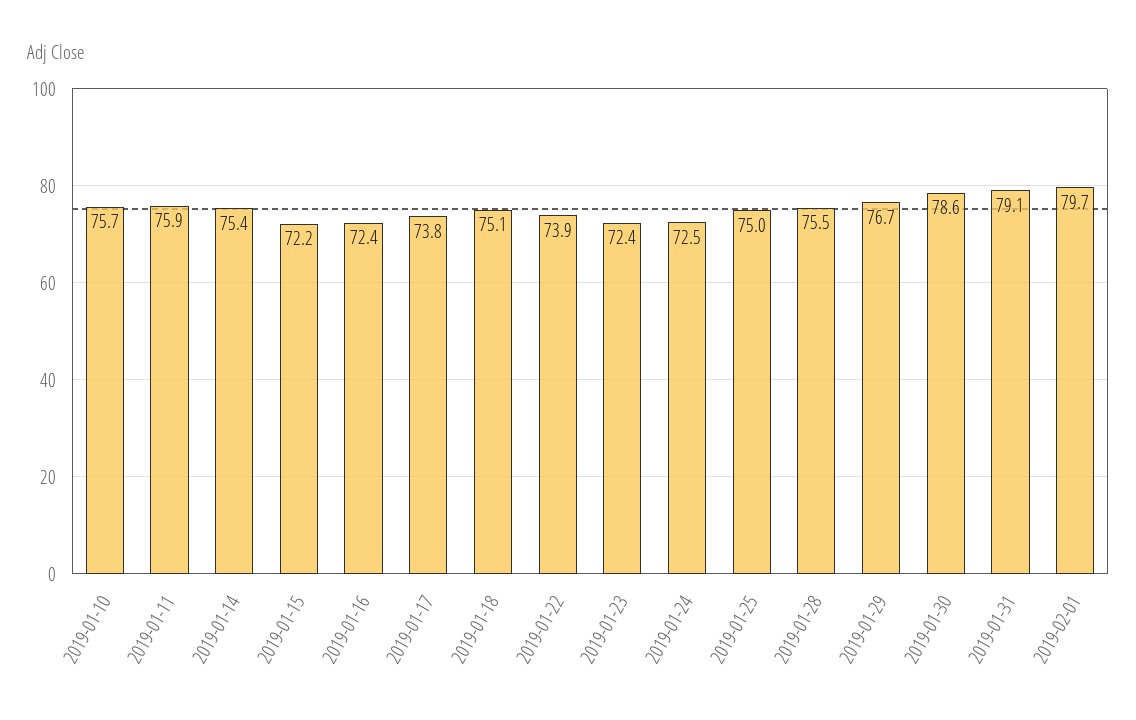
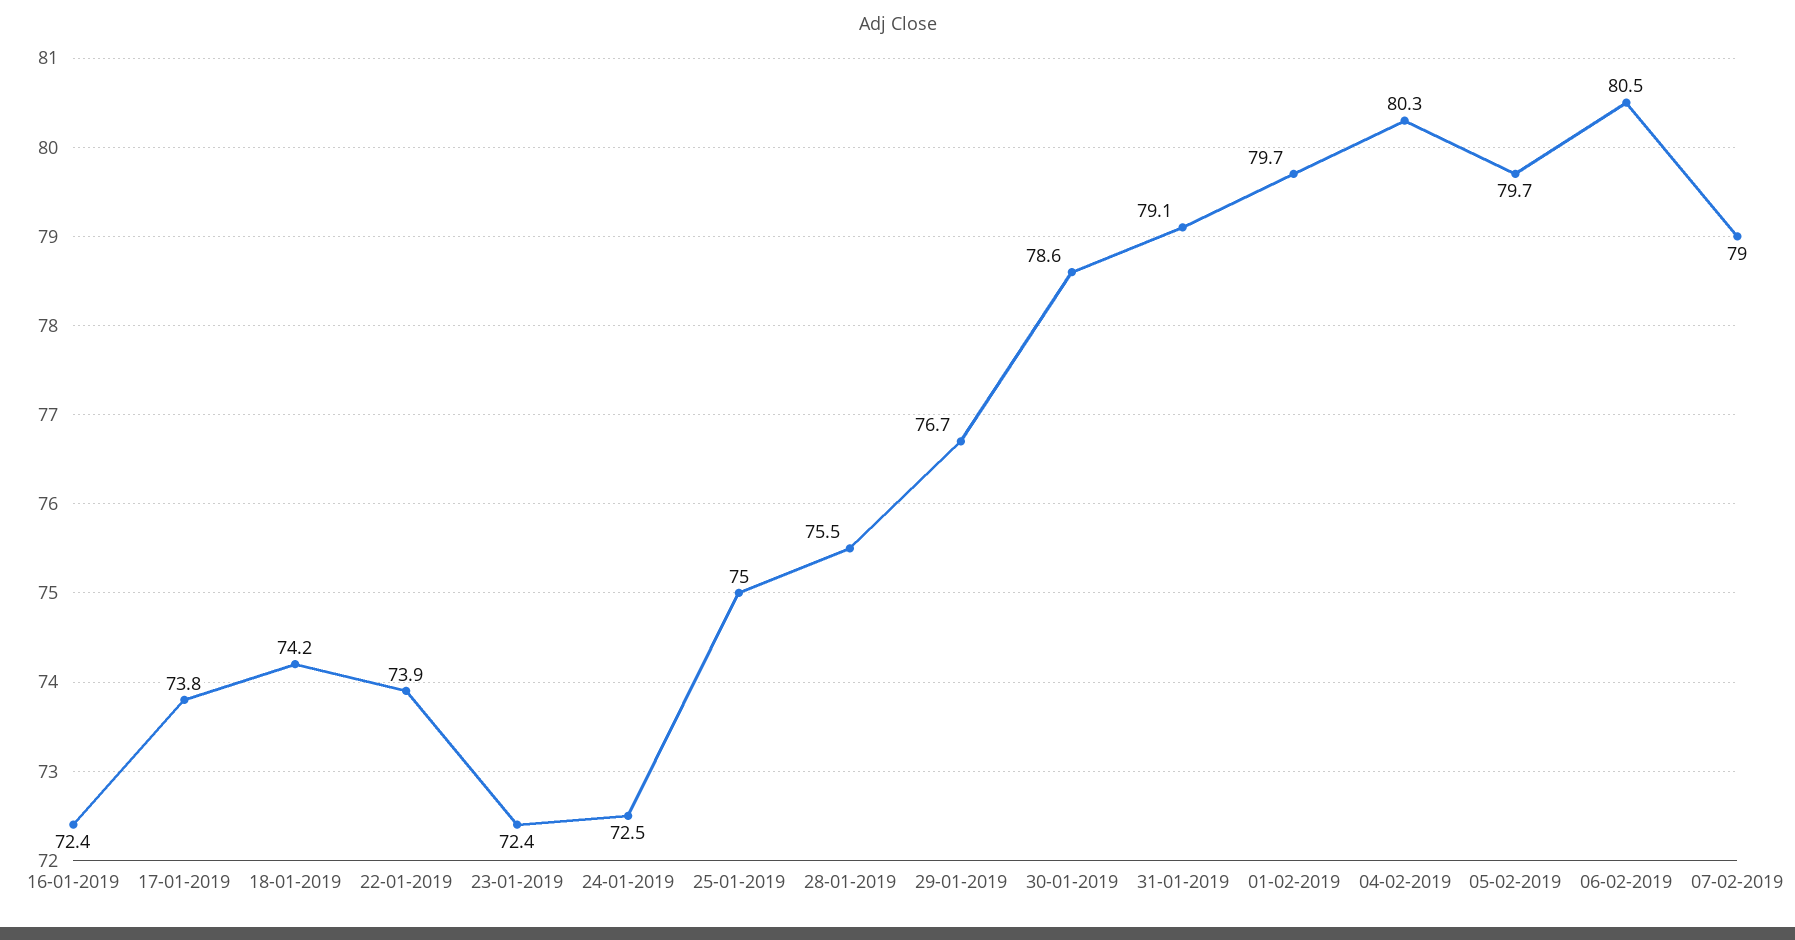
2019-01-10: 75.7 -> none
2019-01-11: 75.9 -> none
2019-01-14: 75.4 -> none
2019-01-15: 72.2 -> none
2019-01-18: 75.1 -> 74.2
04-02-2019: none -> 80.3
05-02-2019: none -> 79.7
06-02-2019: none -> 80.5
07-02-2019: none -> 79

